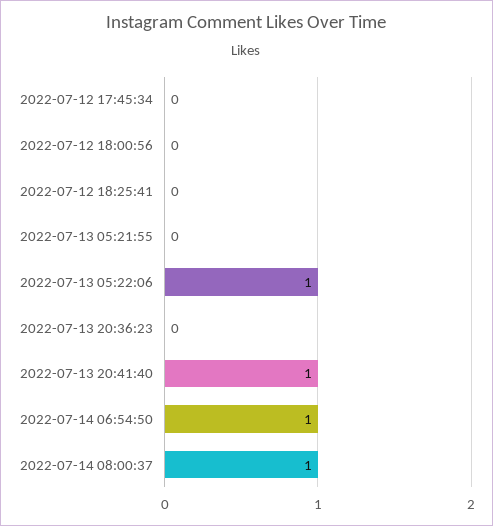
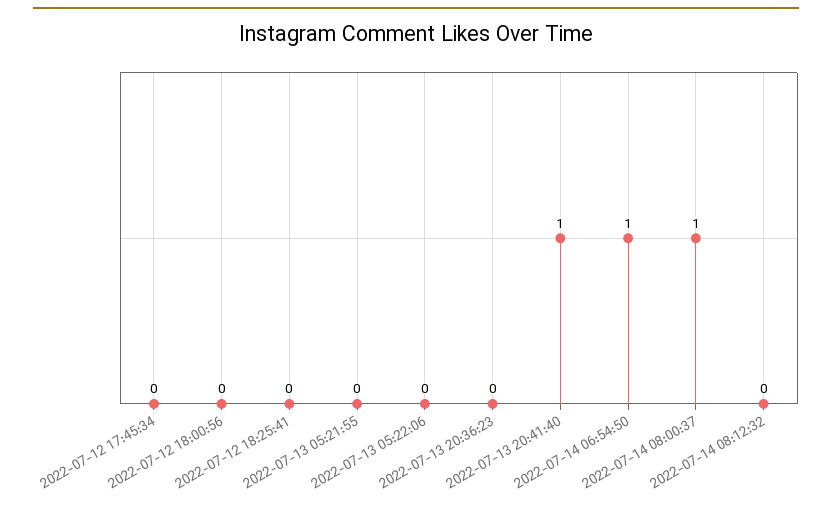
2022-07-13 05:22:06: 1 -> 0
2022-07-14 08:12:32: none -> 0

